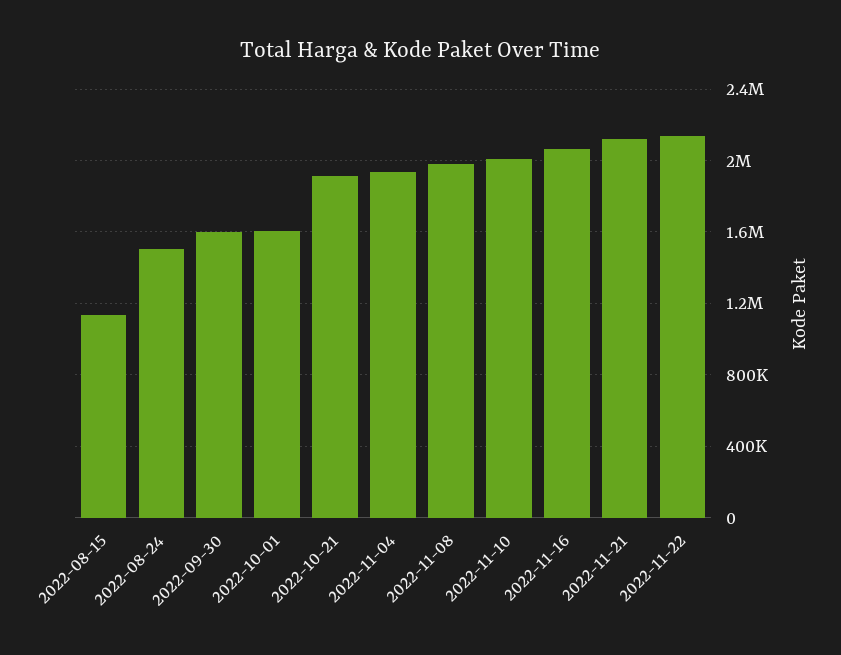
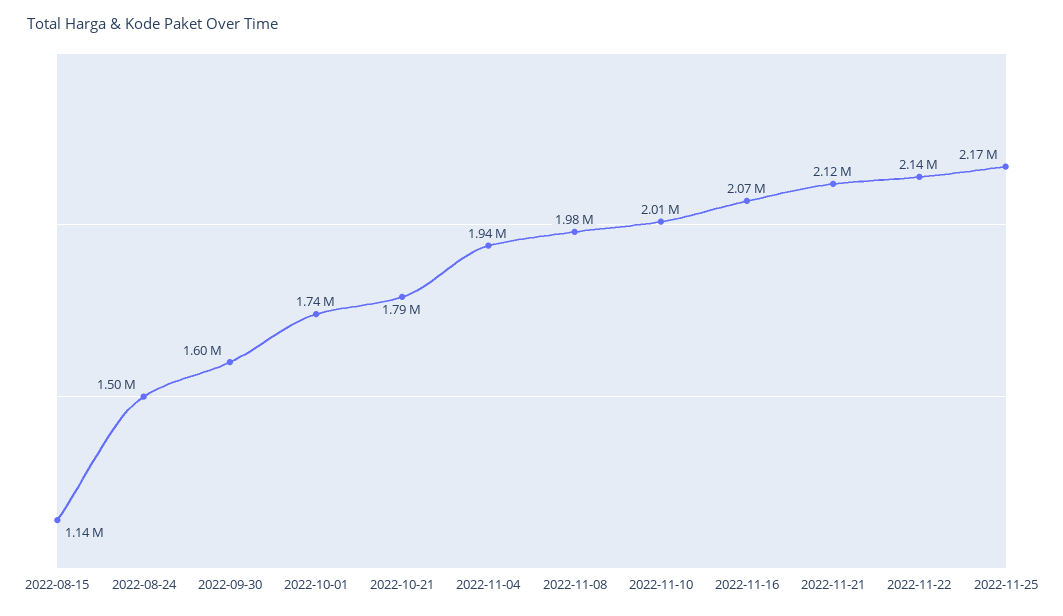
2022-10-01: 1600000 -> 1740000
2022-10-21: 1900000 -> 1790000
2022-11-25: none -> 2170000

